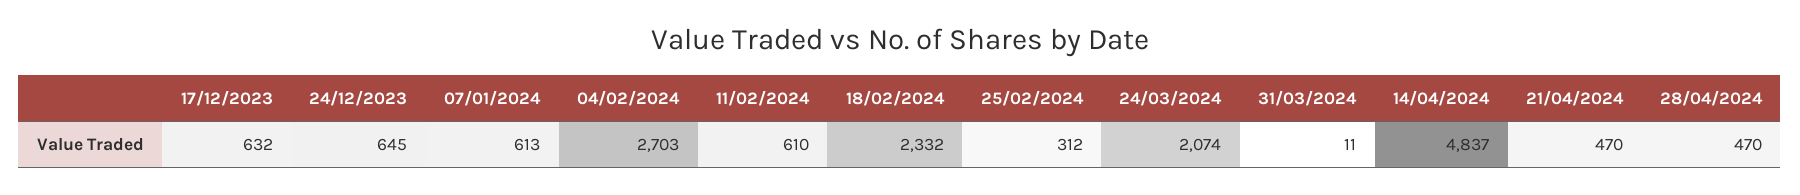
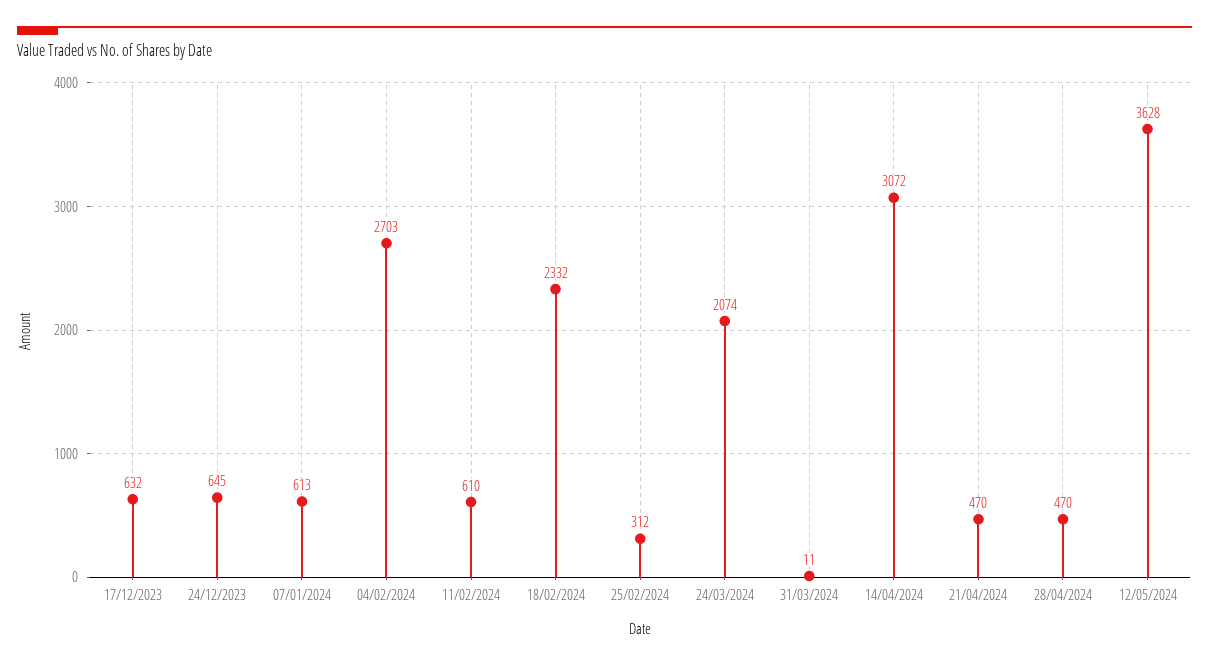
14/04/2024: 4837 -> 3072
12/05/2024: none -> 3628

